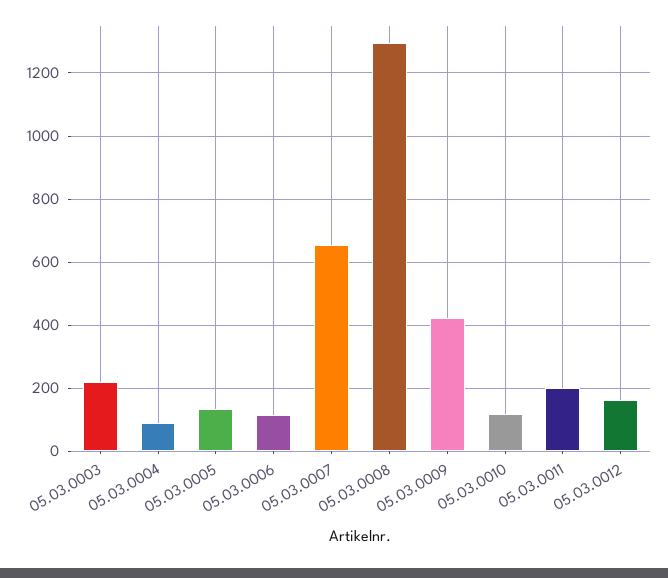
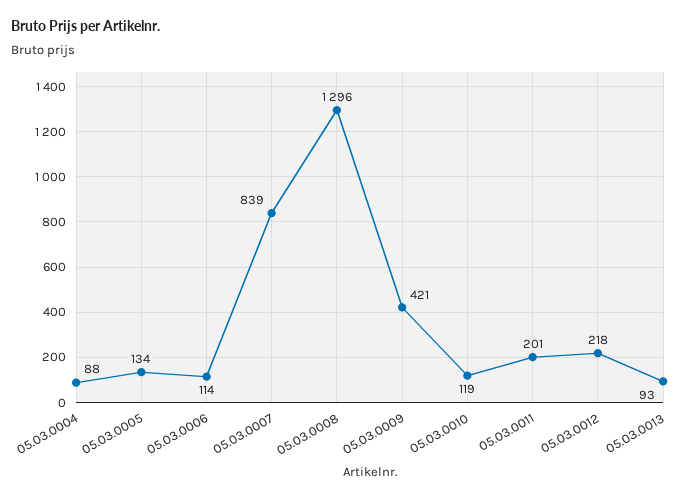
05.03.0003: 220 -> none
05.03.0007: 660 -> 839
05.03.0012: 160 -> 218
05.03.0013: none -> 93

